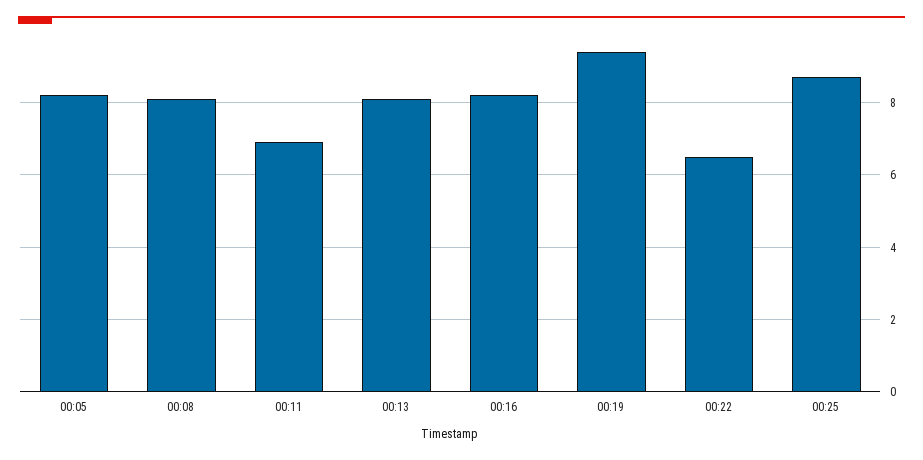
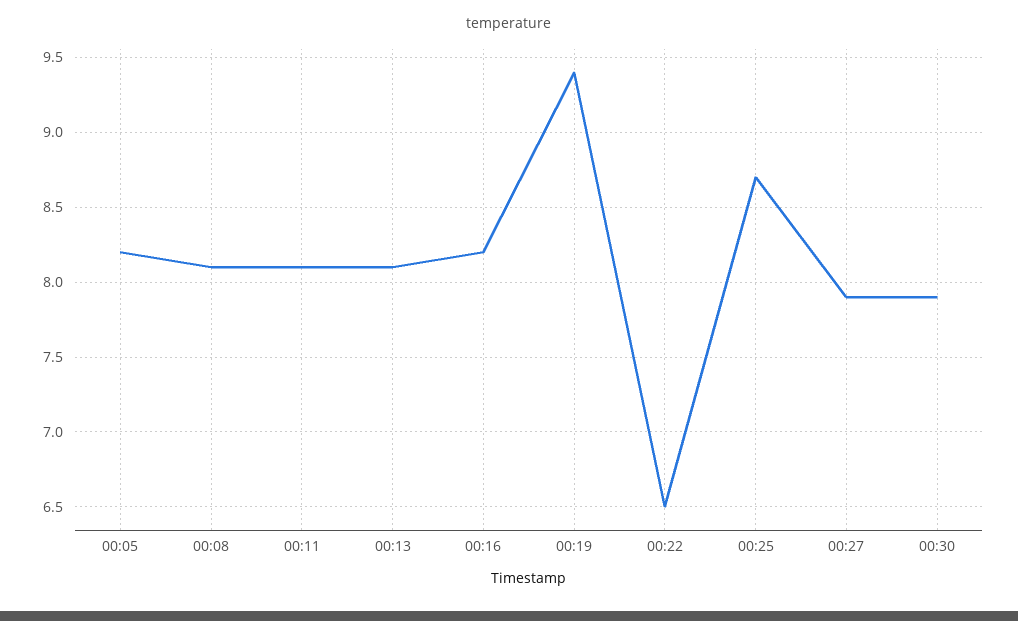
00:11: 7 -> 8.1
00:27: none -> 7.9
00:30: none -> 7.9

